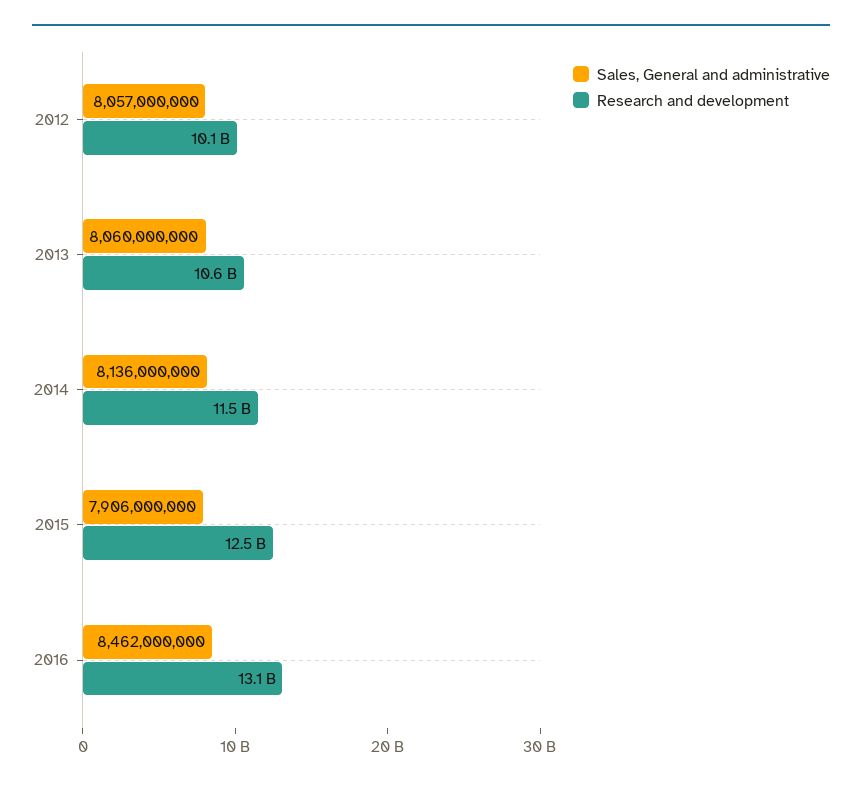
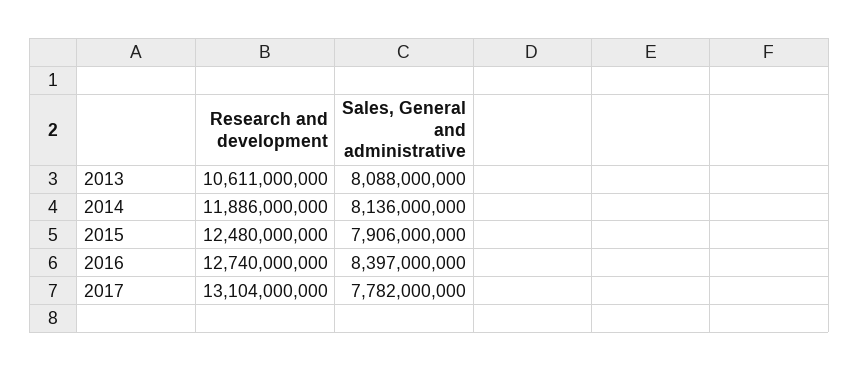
Sales, General and administrative, 2012: 8057000000 -> none
Research and development, 2012: 10100000000 -> none
Sales, General and administrative, 2013: 8060000000 -> 8088000000
Research and development, 2014: 11500000000 -> 11886000000
Sales, General and administrative, 2016: 8462000000 -> 8397000000
Research and development, 2016: 13100000000 -> 12740000000
Research and development, 2017: none -> 13104000000
Sales, General and administrative, 2017: none -> 7782000000

